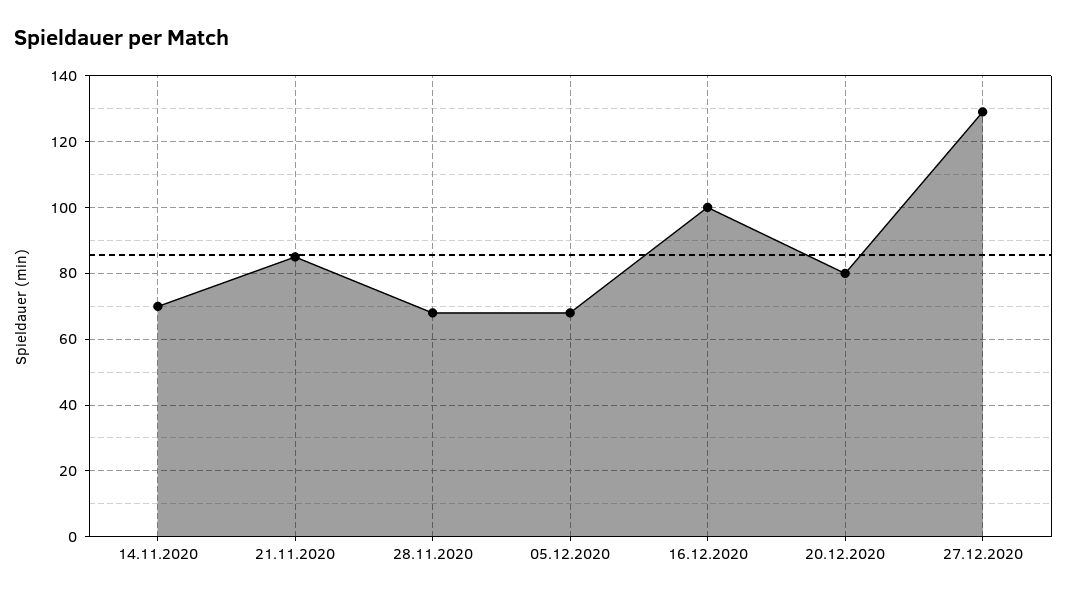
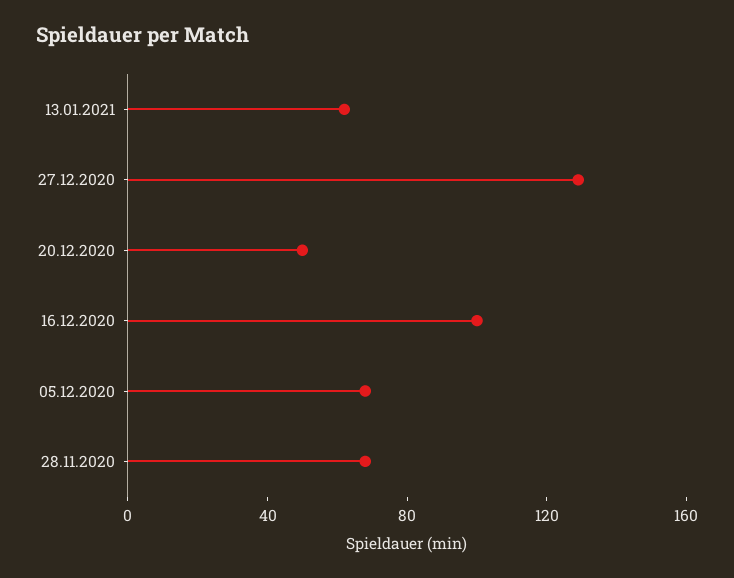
14.11.2020: 70 -> none
21.11.2020: 85 -> none
20.12.2020: 80 -> 50
13.01.2021: none -> 60

